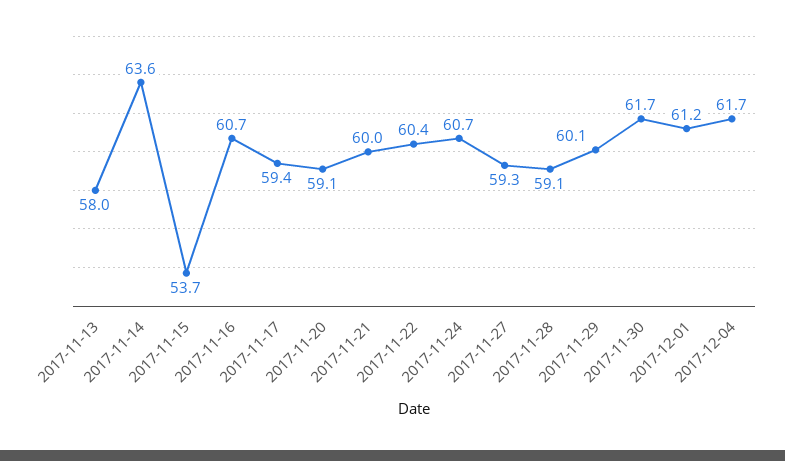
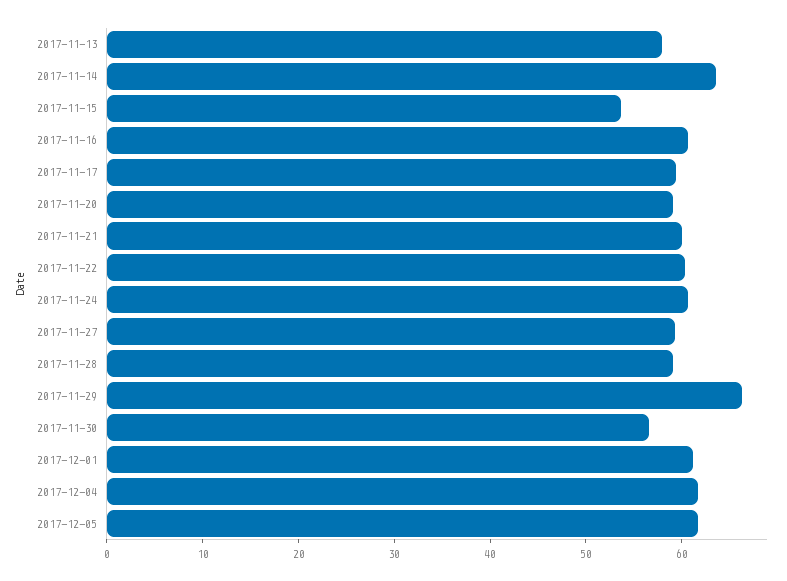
2017-11-29: 60.1 -> 66
2017-11-30: 61.7 -> 56
2017-12-05: none -> 62

